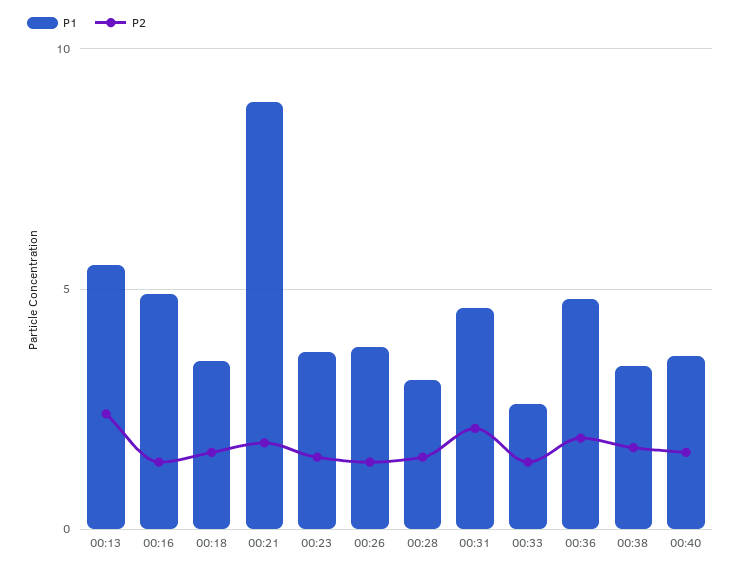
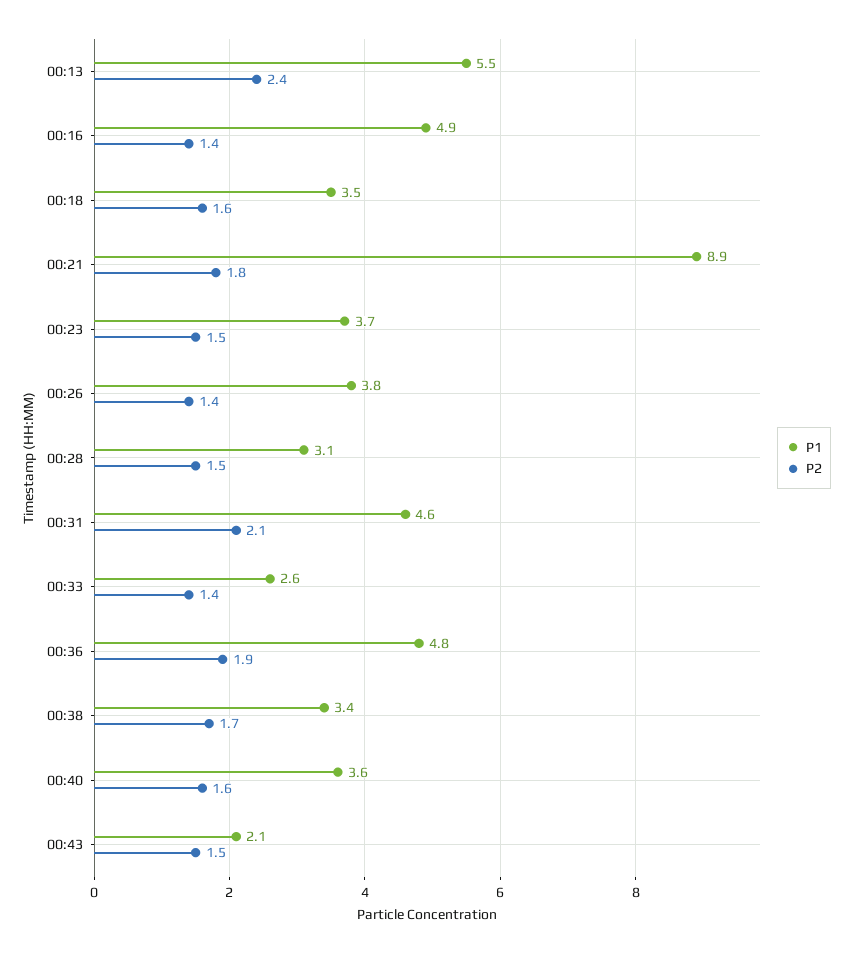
P1, 00:43: none -> 2.1
P2, 00:43: none -> 1.5

